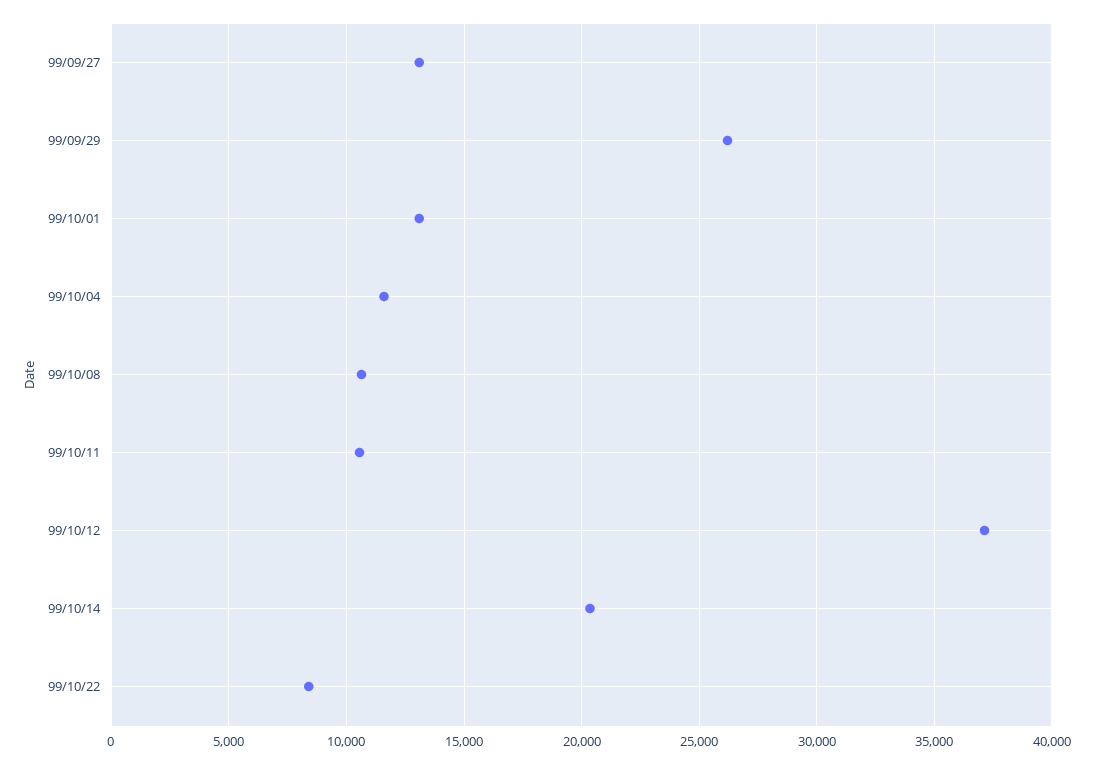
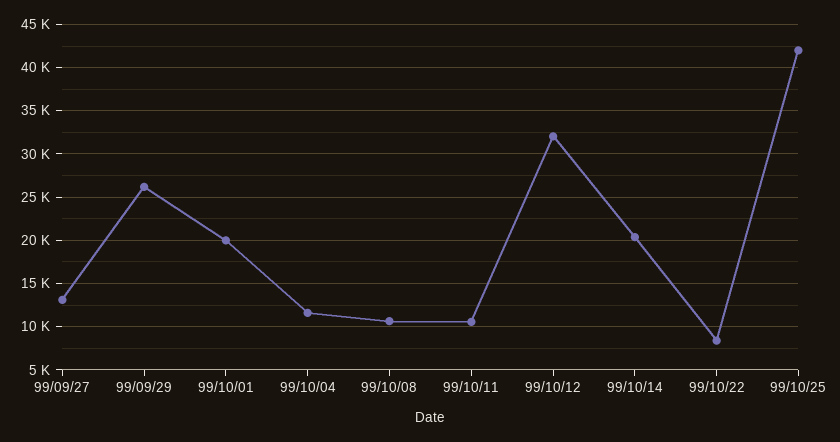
99/10/01: 13000 -> 20000
99/10/12: 37000 -> 32000
99/10/25: none -> 42000

